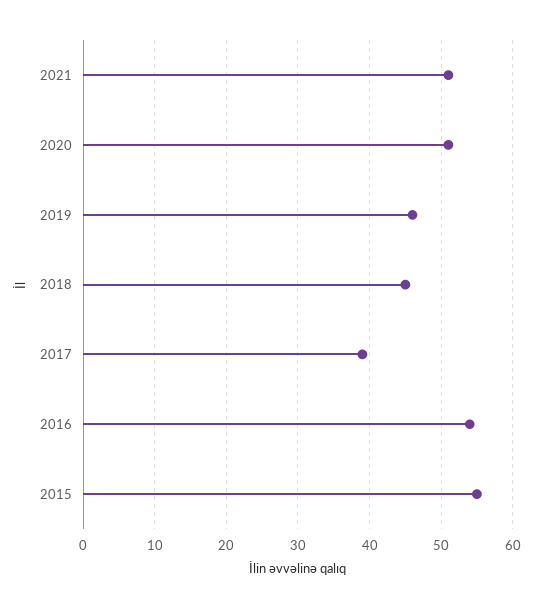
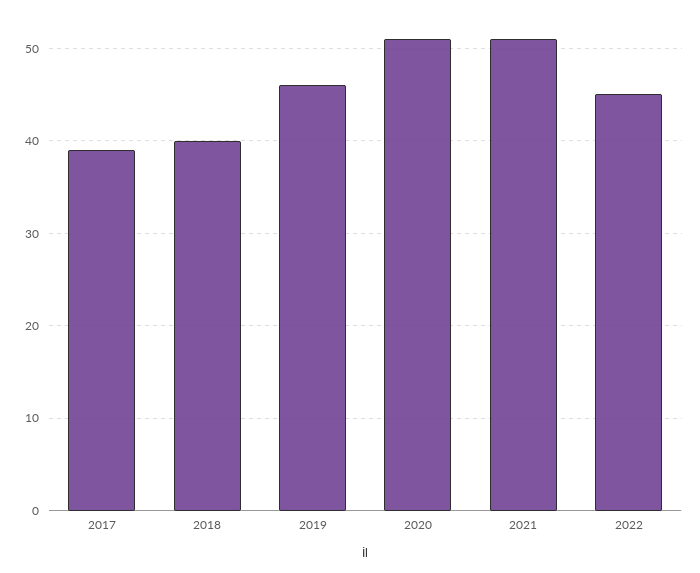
2018: 45 -> 40
2016: 54 -> none
2015: 55 -> none
2022: none -> 45

